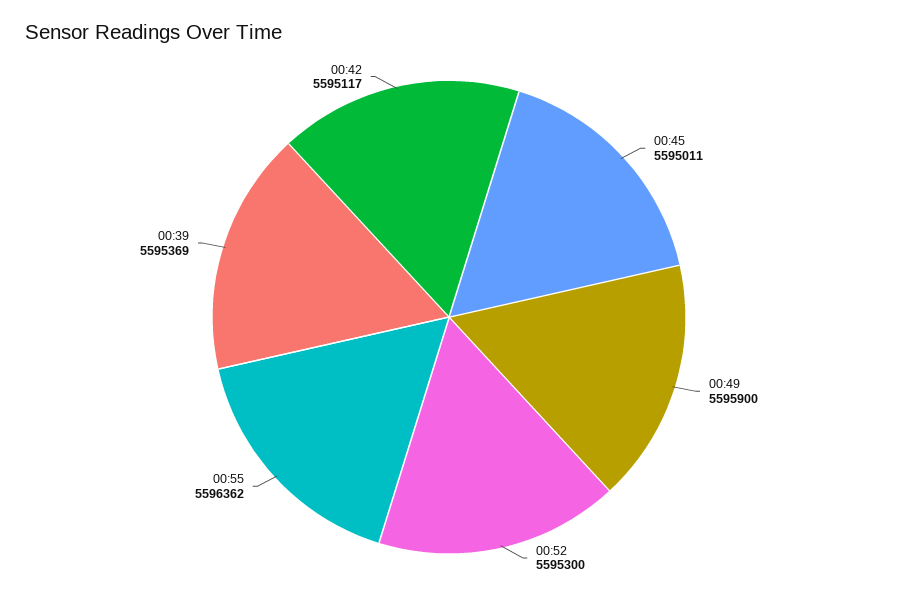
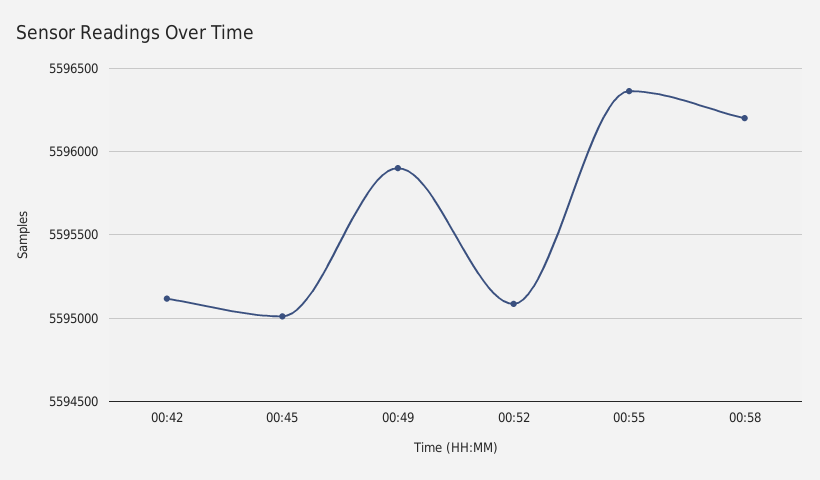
00:52: 5595300 -> 5595100
00:39: 5595369 -> none
00:58: none -> 5596200

